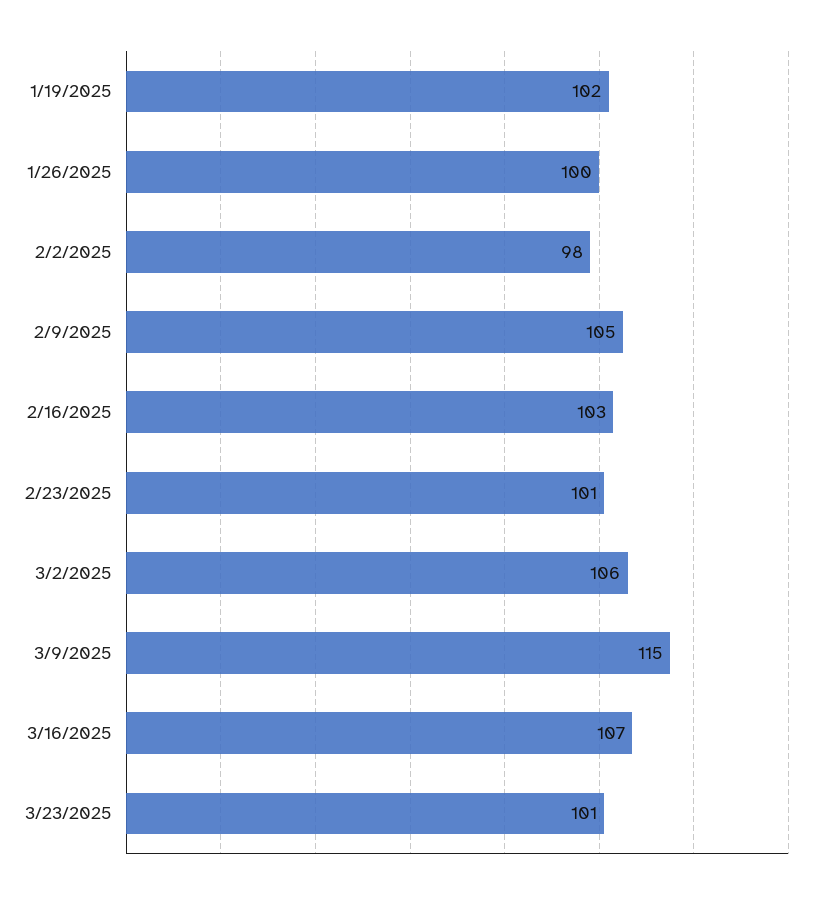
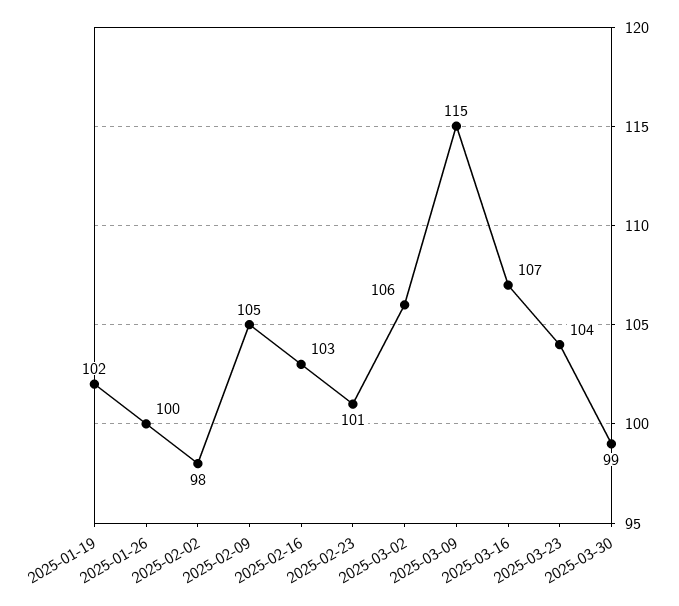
3/23/2025: 101 -> 104
2025-03-30: none -> 99

